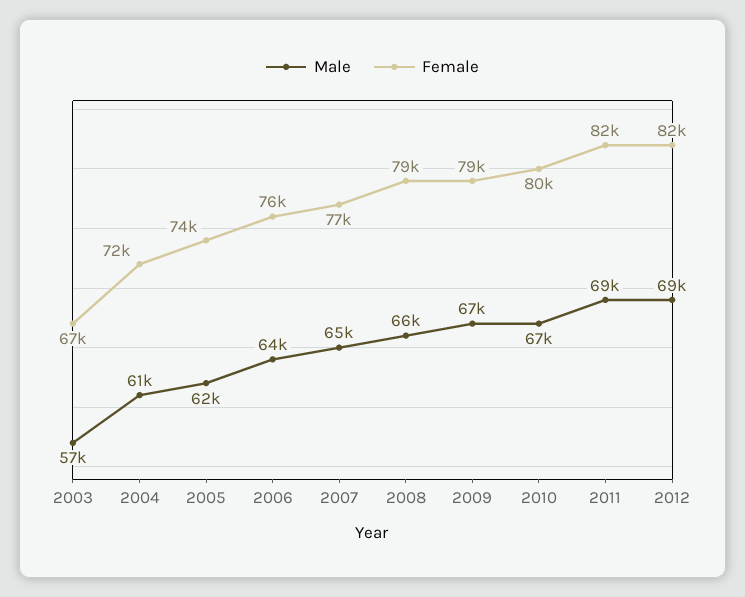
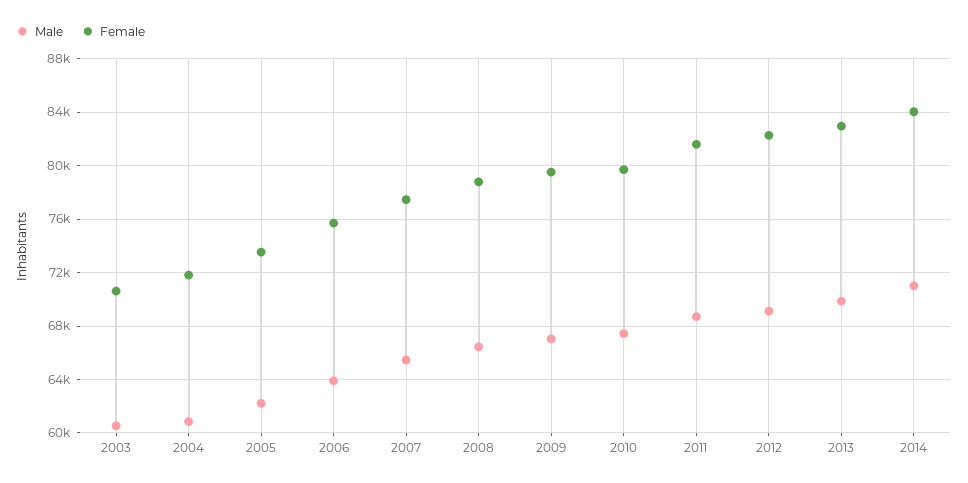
Male, 2003: 57000 -> 60500
Female, 2003: 67000 -> 70500
Male, 2013: none -> 70000
Female, 2013: none -> 83000
Male, 2014: none -> 71000
Female, 2014: none -> 84000

